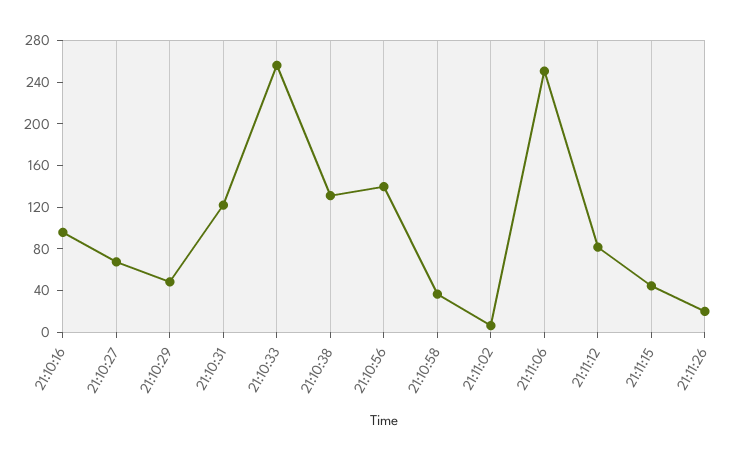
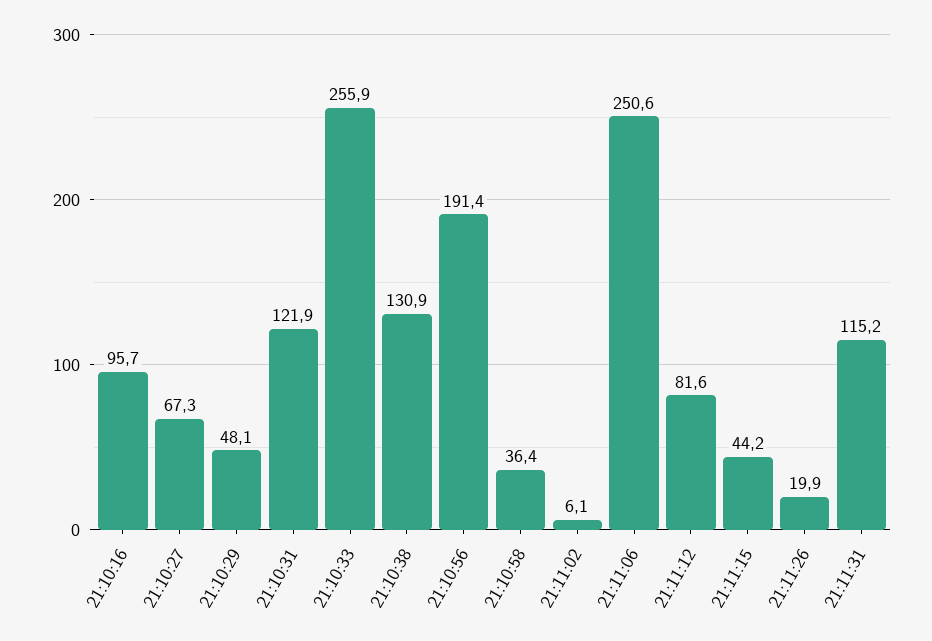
21:10:56: 140 -> 191.4
21:11:31: none -> 115.2

